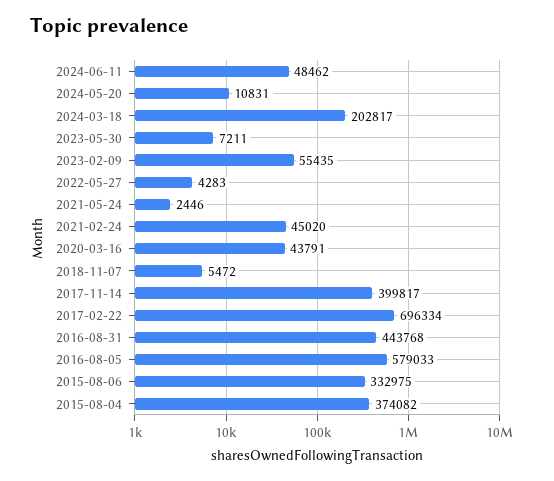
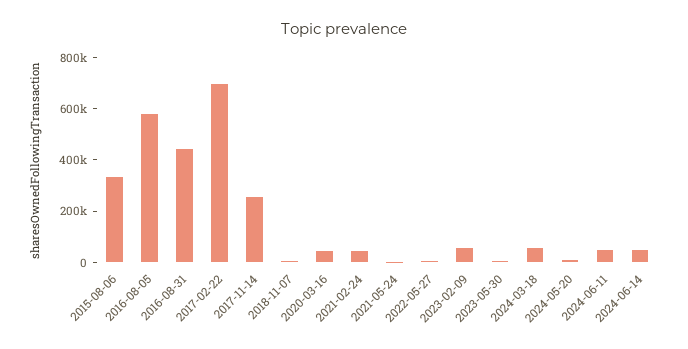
2024-03-18: 202817 -> 50000
2017-11-14: 399817 -> 250000
2015-08-04: 374082 -> none
2024-06-14: none -> 50000

